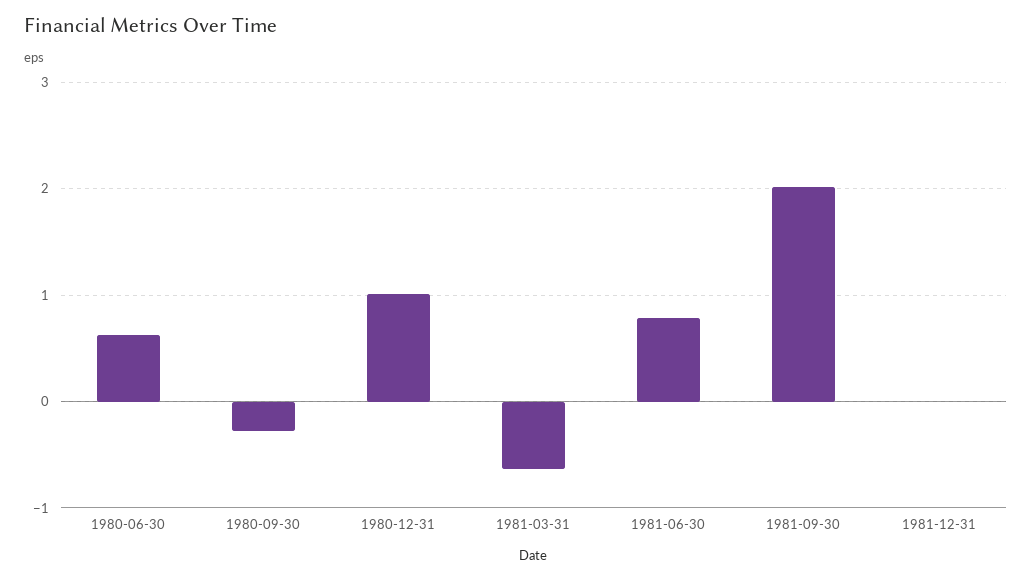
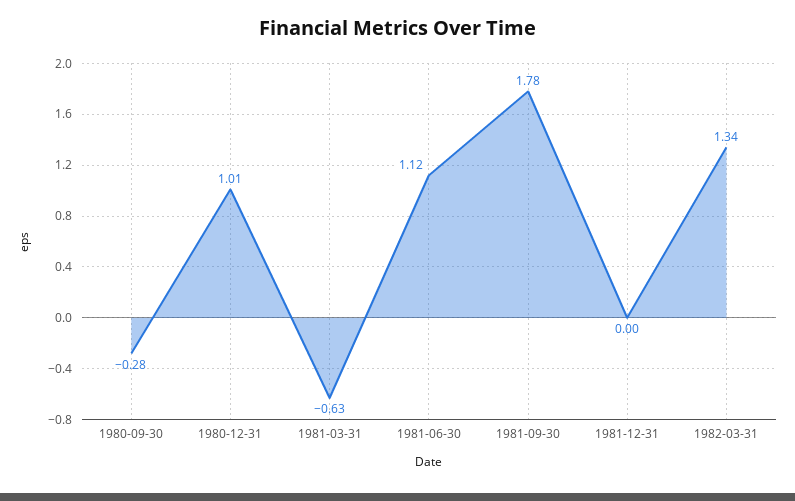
1980-06-30: 0.6 -> none
1981-06-30: 0.8 -> 1.12
1981-09-30: 2 -> 1.78
1982-03-31: none -> 1.34

